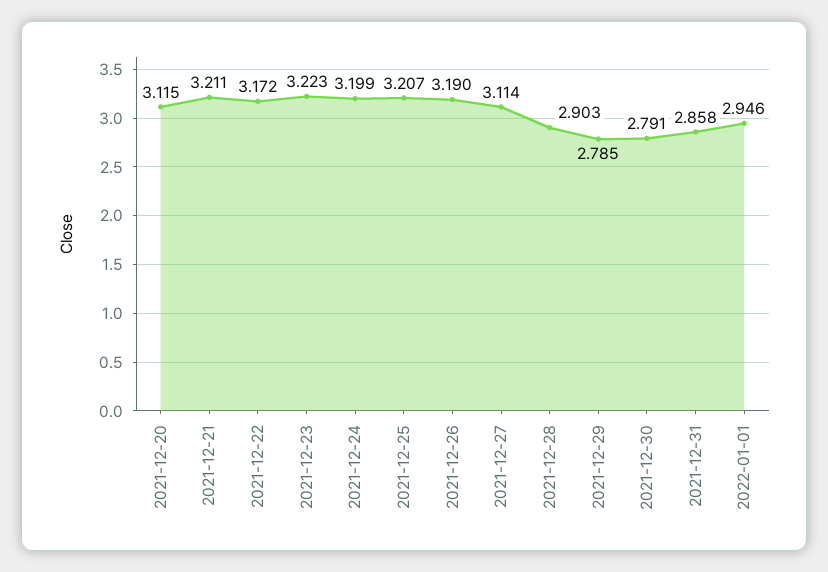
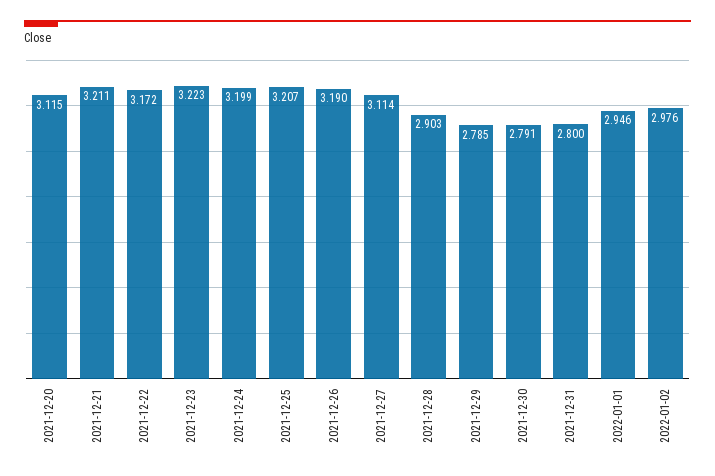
2021-12-31: 2.858 -> 2.8
2022-01-02: none -> 2.976

